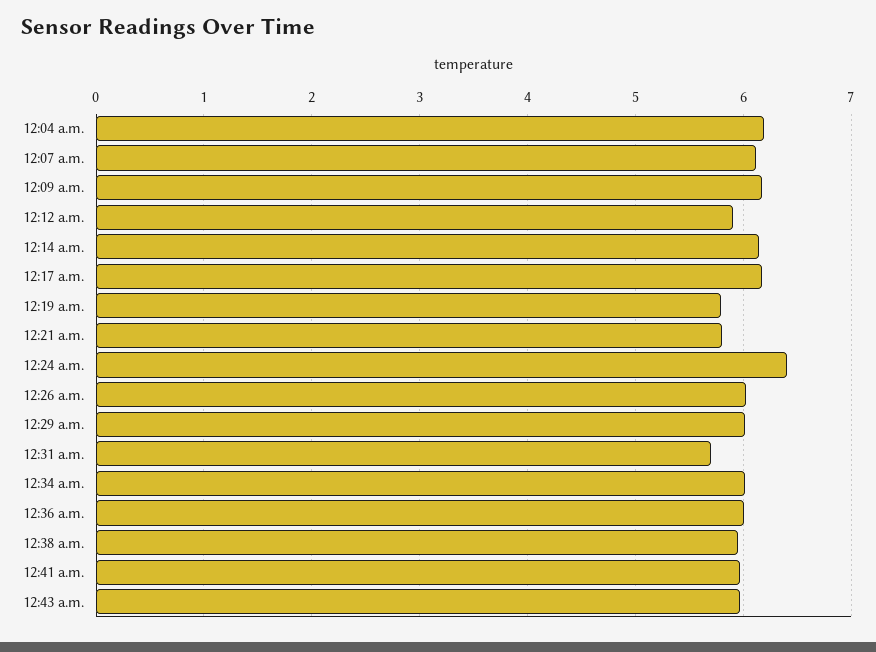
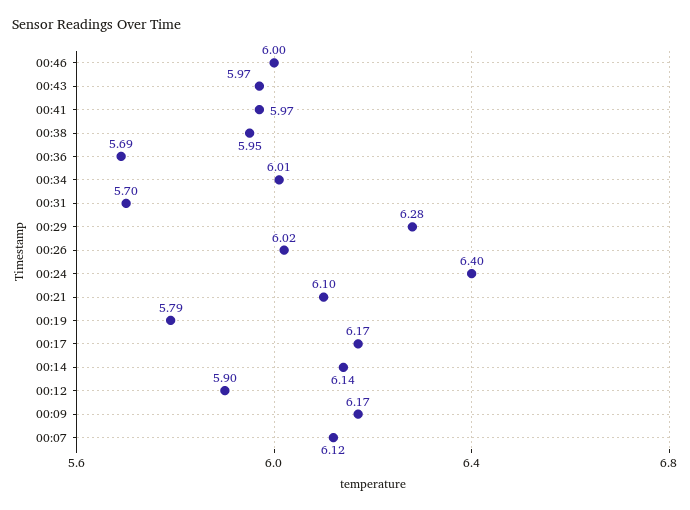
12:04 a.m.: 6.2 -> none
12:21 a.m.: 5.8 -> 6.1
12:29 a.m.: 6 -> 6.28
12:36 a.m.: 6 -> 5.69
00:46: none -> 6

